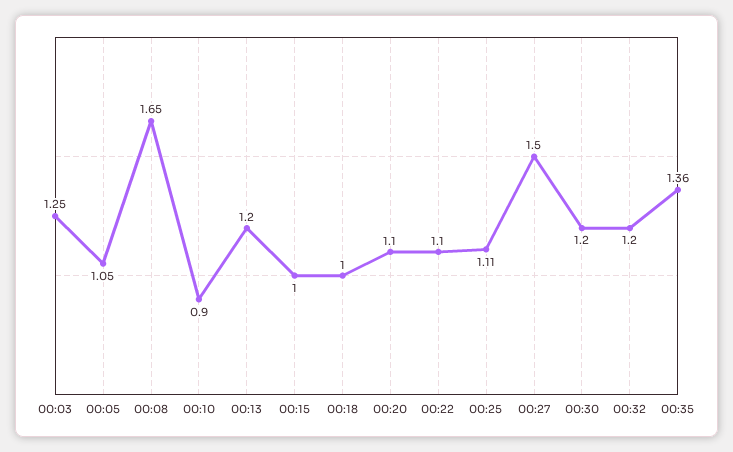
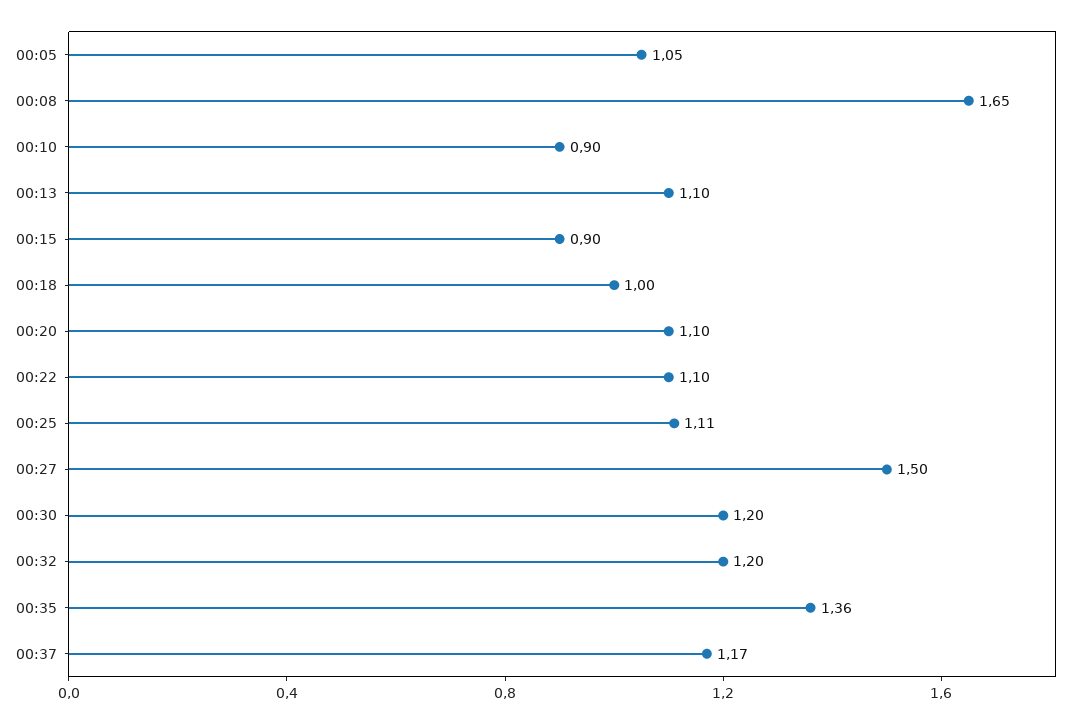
00:03: 1.25 -> none
00:13: 1.2 -> 1.1
00:15: 1 -> 0.9
00:37: none -> 1.17

